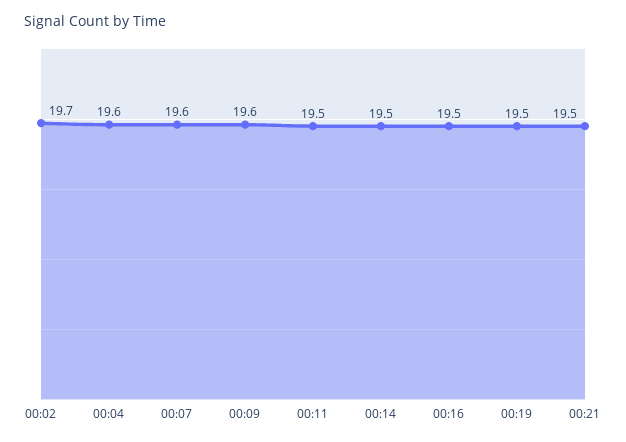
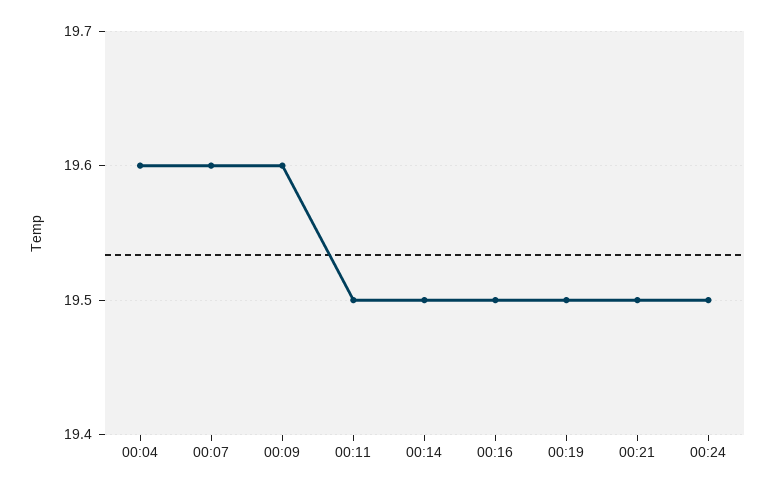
00:02: 19.7 -> none
00:24: none -> 19.5

